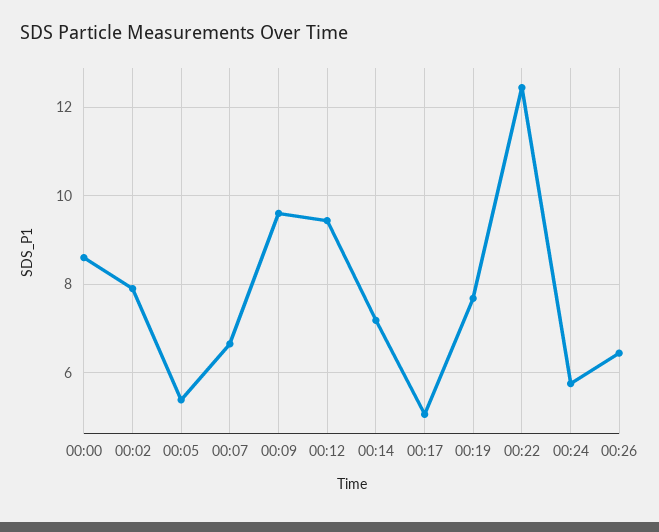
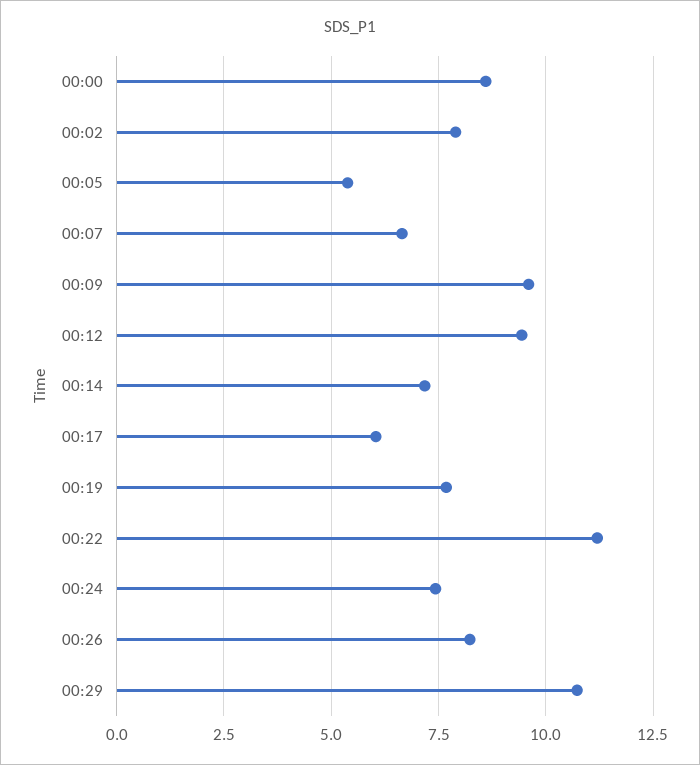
00:17: 5 -> 6
00:22: 12.4 -> 11.25
00:24: 5.8 -> 7.5
00:26: 6.4 -> 8.25
00:29: none -> 10.75

